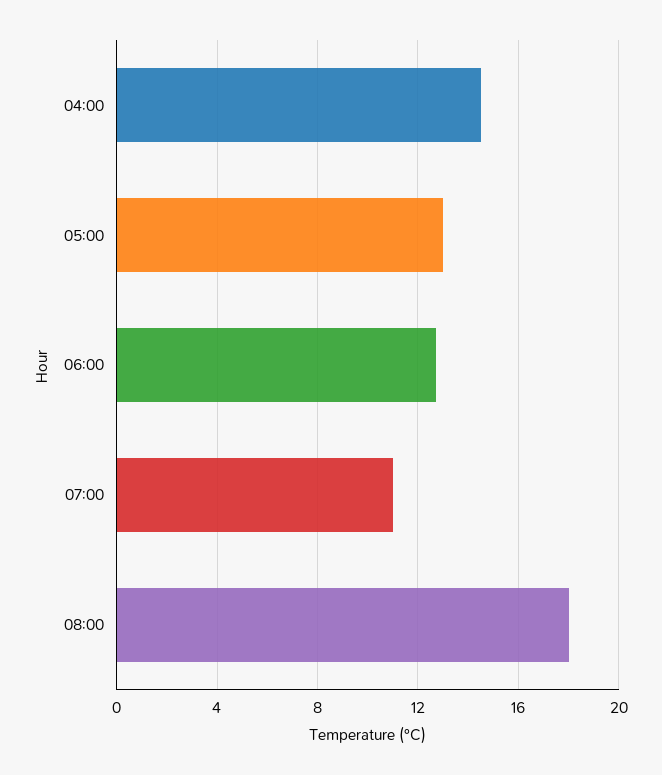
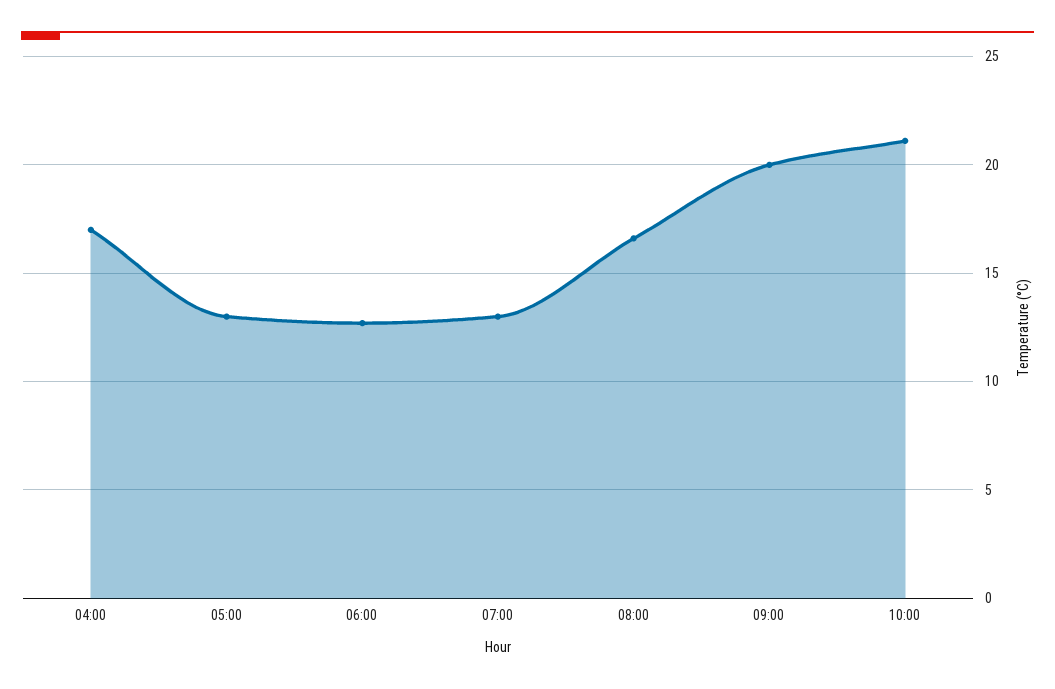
04:00: 14.5 -> 17
07:00: 11 -> 13
08:00: 18 -> 16.5
09:00: none -> 20
10:00: none -> 21

